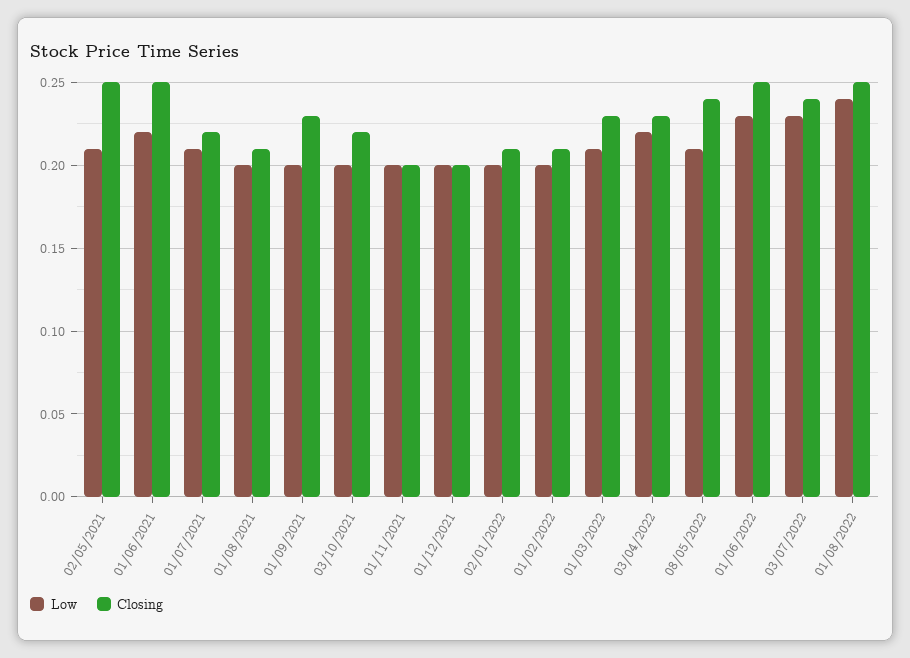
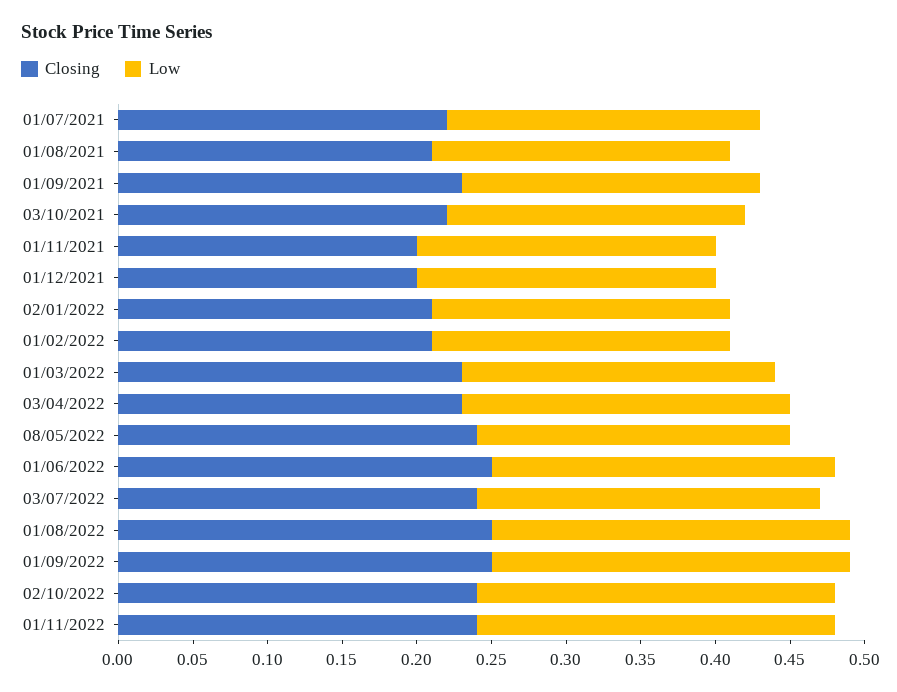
Low, 02/05/2021: 0.21 -> none
Closing, 02/05/2021: 0.25 -> none
Low, 01/06/2021: 0.22 -> none
Closing, 01/06/2021: 0.25 -> none
Closing, 01/09/2022: none -> 0.25
Low, 01/09/2022: none -> 0.24
Closing, 02/10/2022: none -> 0.24
Low, 02/10/2022: none -> 0.24
Closing, 01/11/2022: none -> 0.24
Low, 01/11/2022: none -> 0.24

